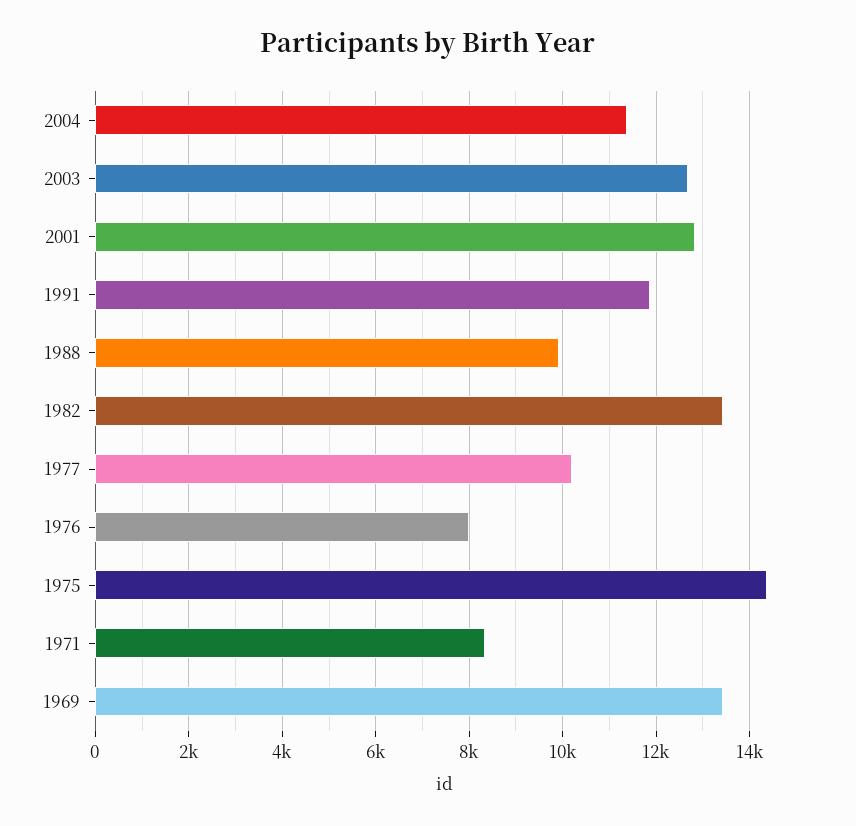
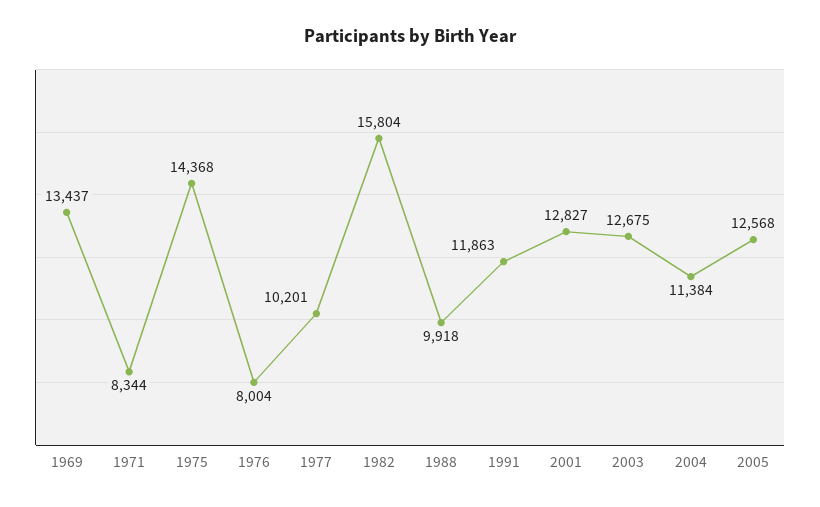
1982: 13400 -> 15804
2005: none -> 12568

